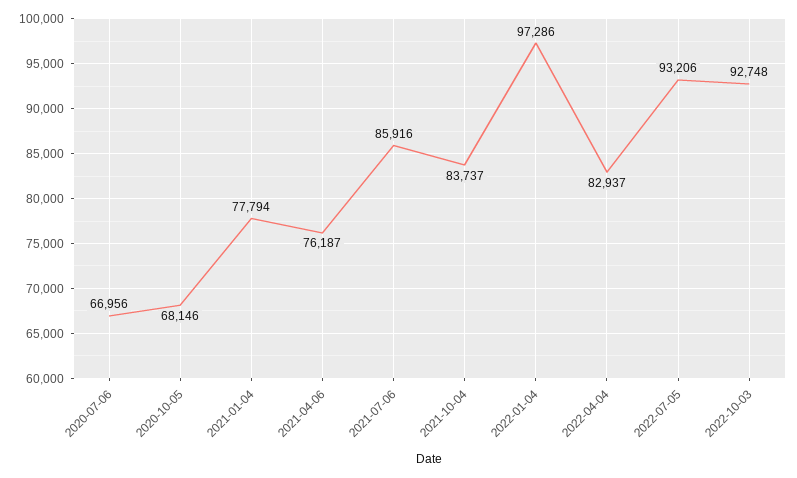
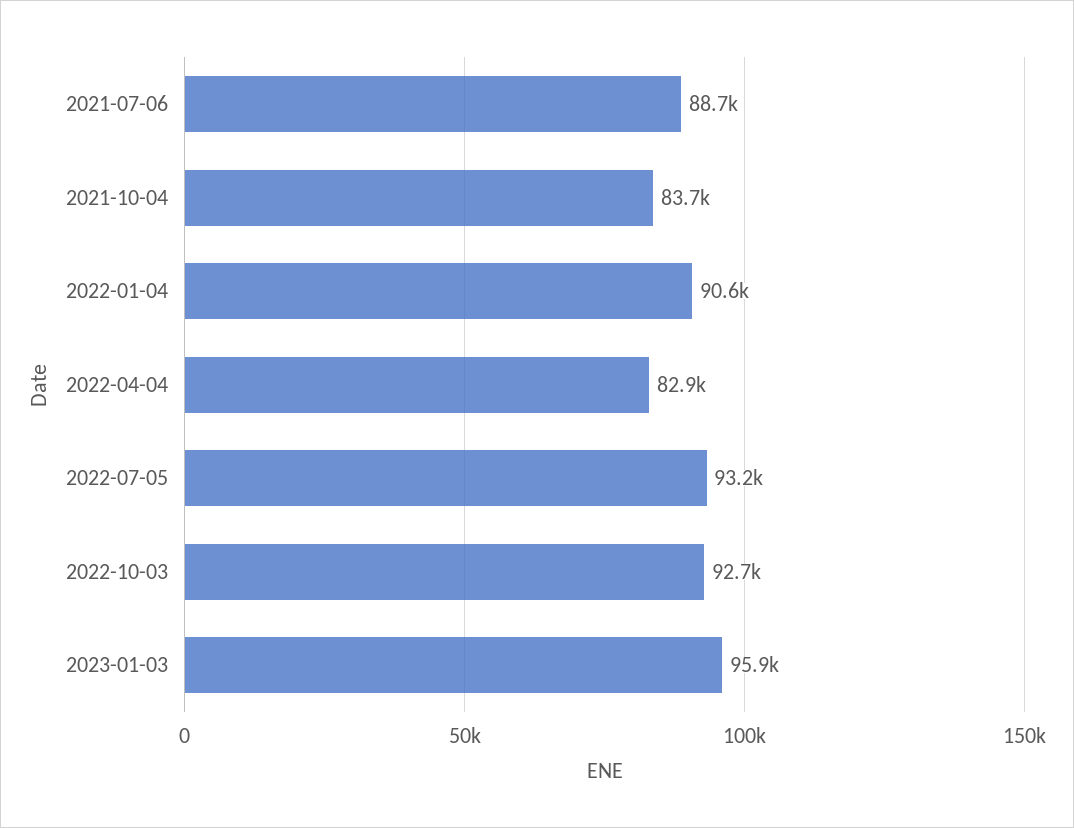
2020-07-06: 66956 -> none
2020-10-05: 68146 -> none
2021-01-04: 77794 -> none
2021-04-06: 76187 -> none
2021-07-06: 85916 -> 88700
2022-01-04: 97286 -> 90600
2023-01-03: none -> 95900

